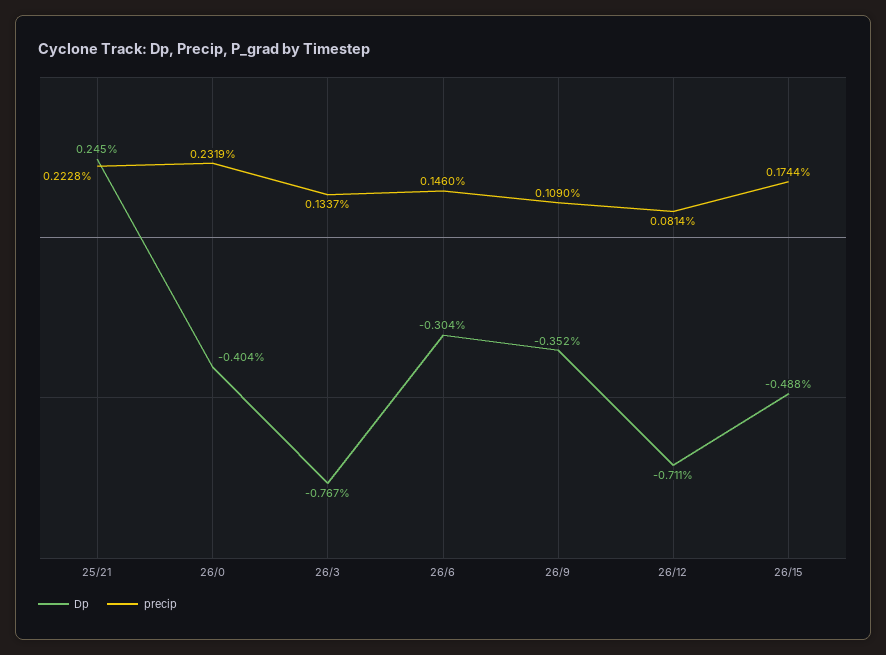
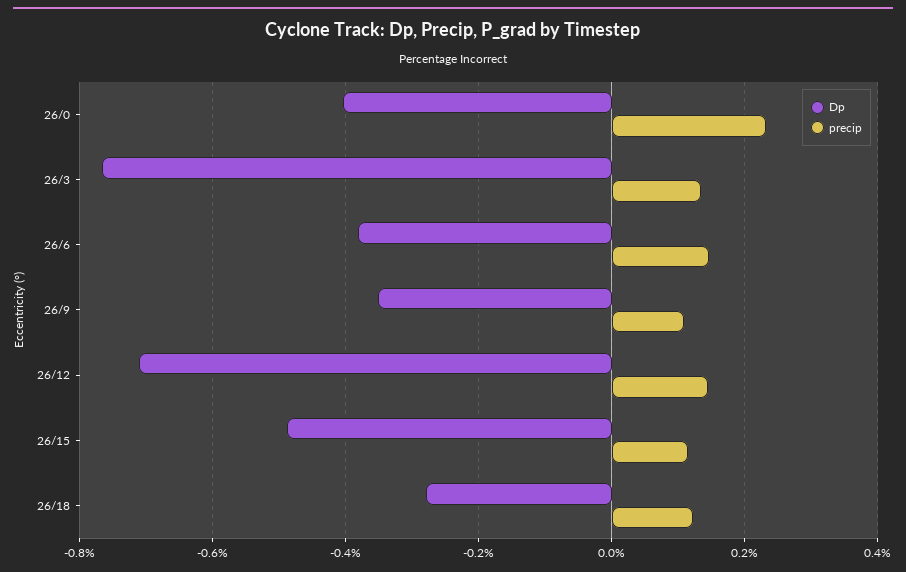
Dp, 25/21: 0.245 -> none
precip, 25/21: 0.2228 -> none
Dp, 26/6: -0.304 -> -0.38
precip, 26/12: 0.0814 -> 0.14
precip, 26/15: 0.1744 -> 0.12
Dp, 26/18: none -> -0.28
precip, 26/18: none -> 0.12

